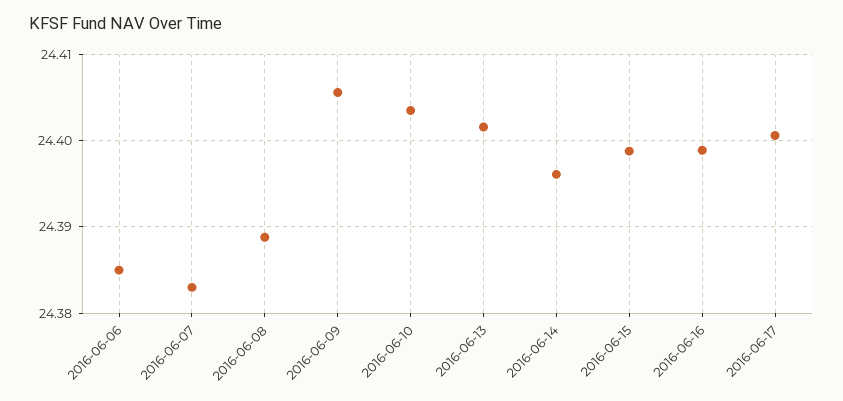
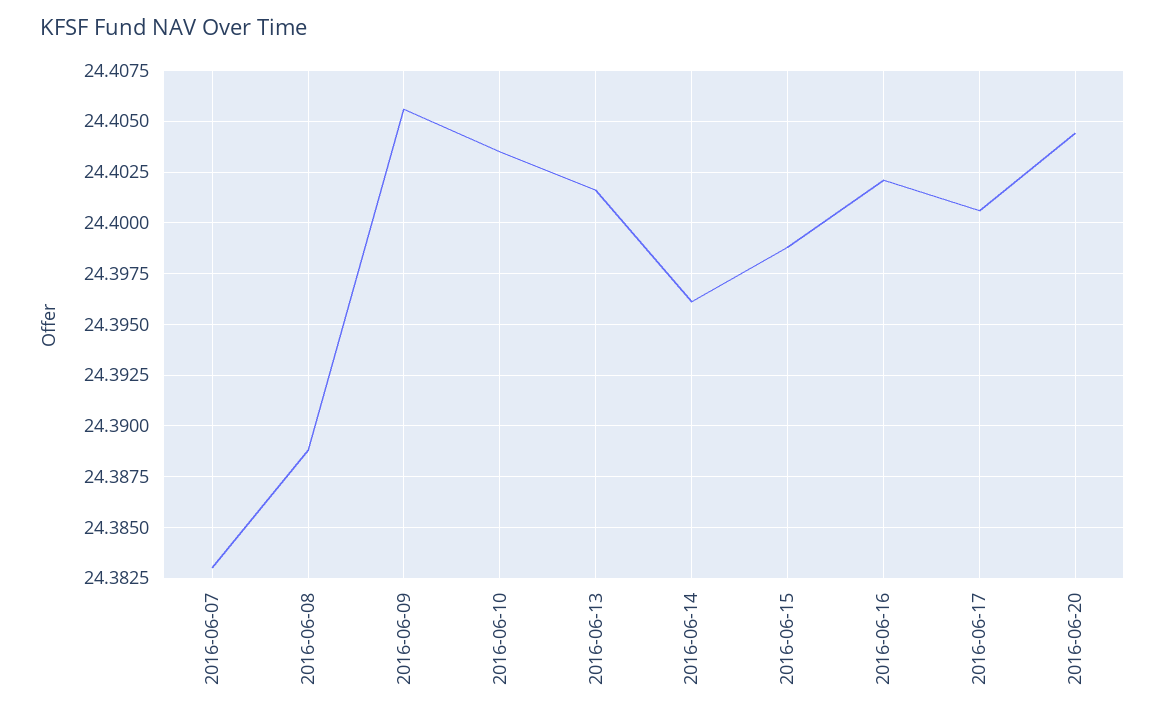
2016-06-06: 24.385 -> none
2016-06-16: 24.399 -> 24.402
2016-06-20: none -> 24.4045

